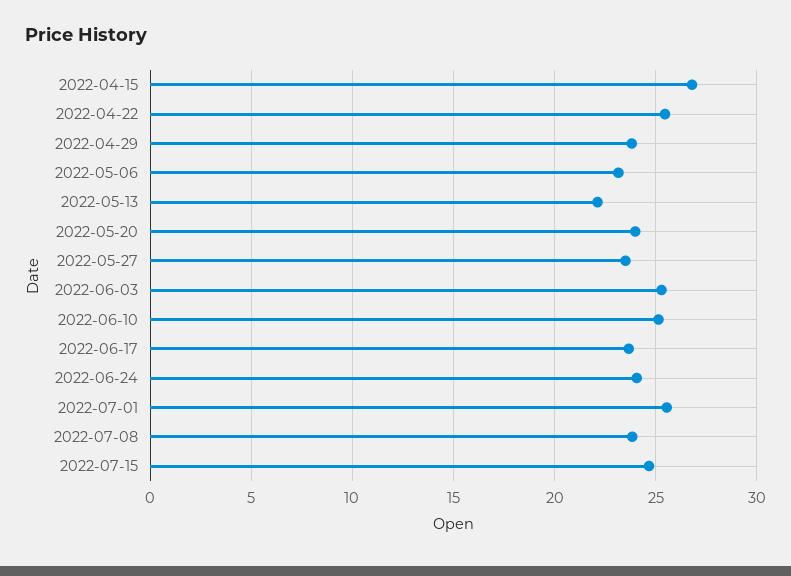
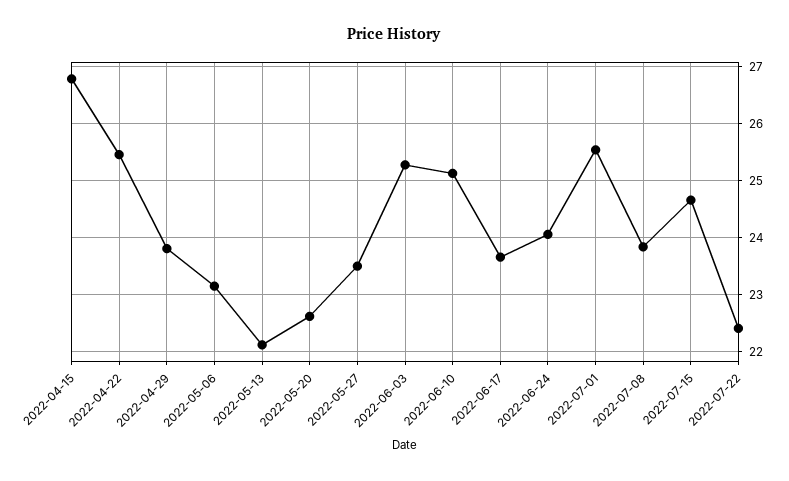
2022-05-20: 24 -> 22.6
2022-07-22: none -> 22.4

